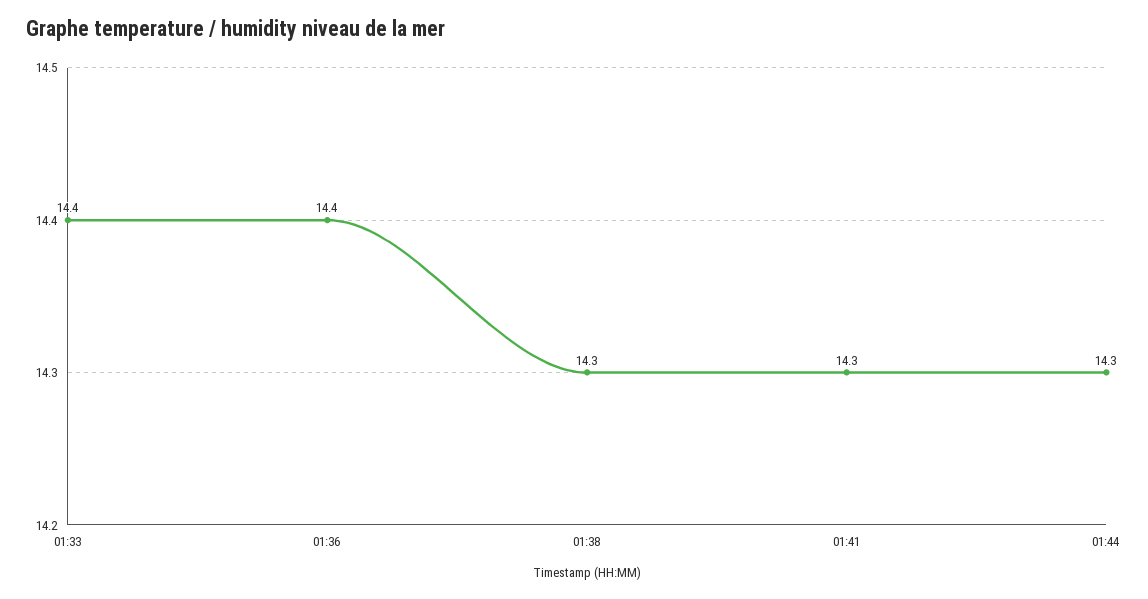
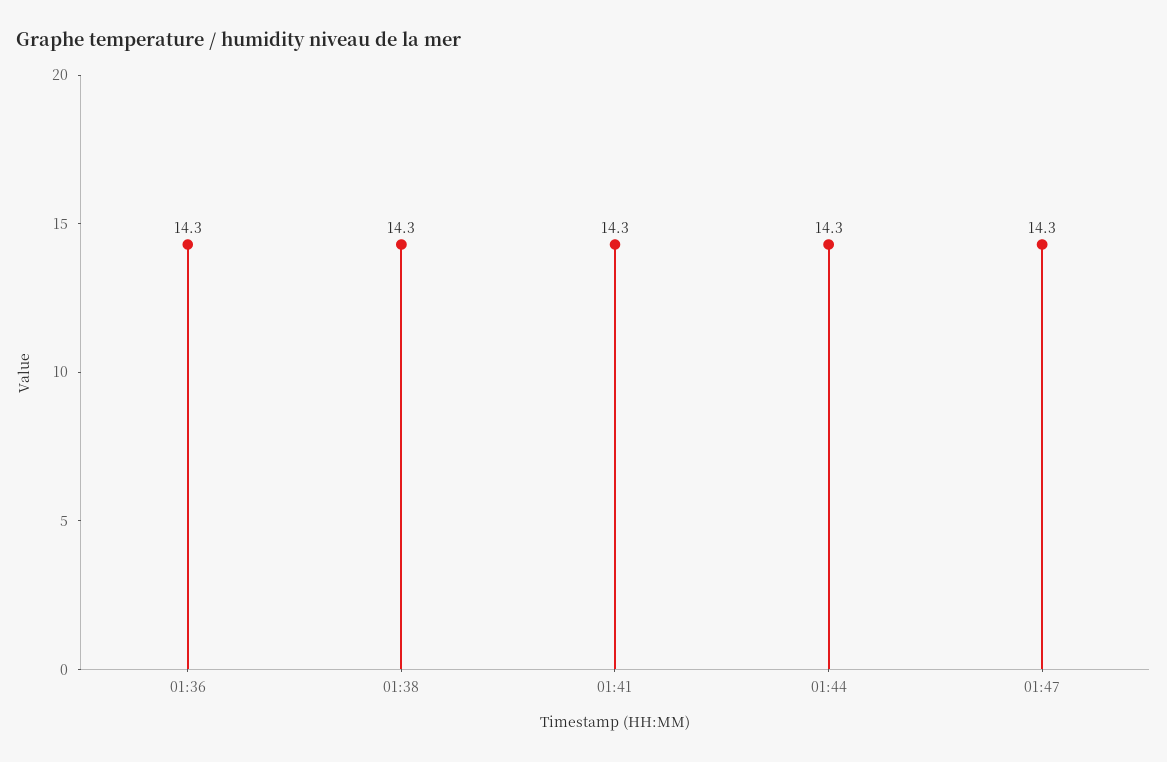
01:33: 14.4 -> none
01:36: 14.4 -> 14.3
01:47: none -> 14.3

